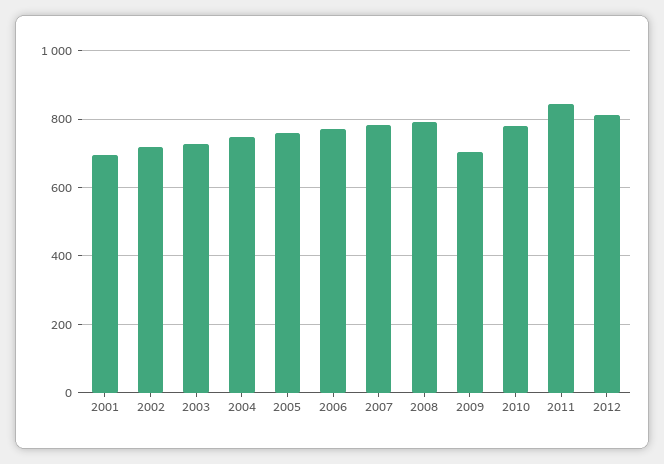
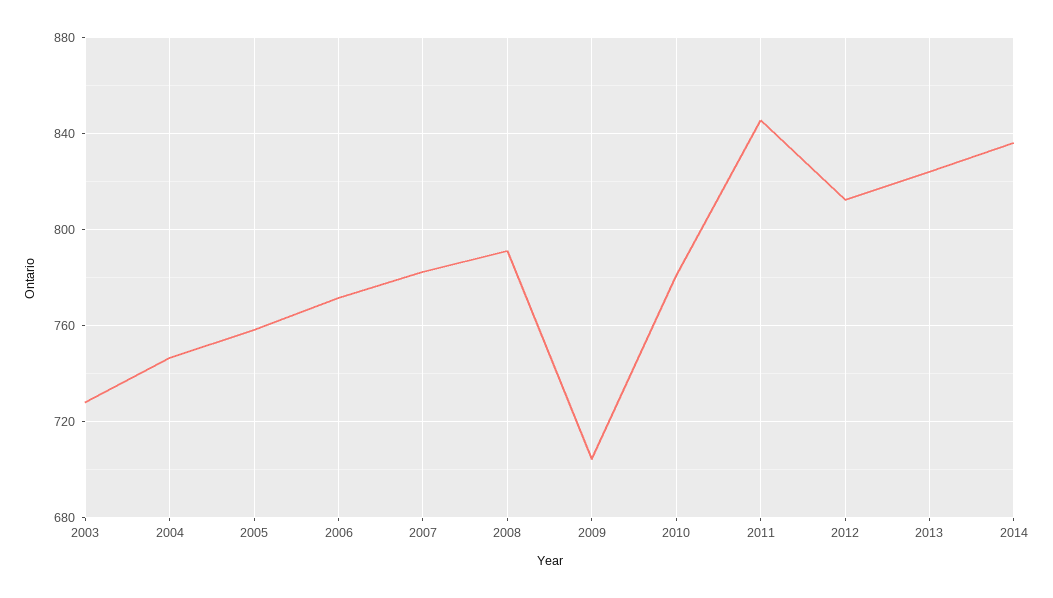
2001: 700 -> none
2002: 720 -> none
2013: none -> 825
2014: none -> 835

